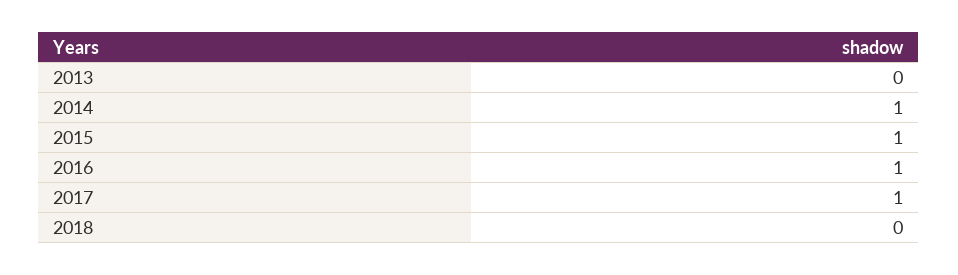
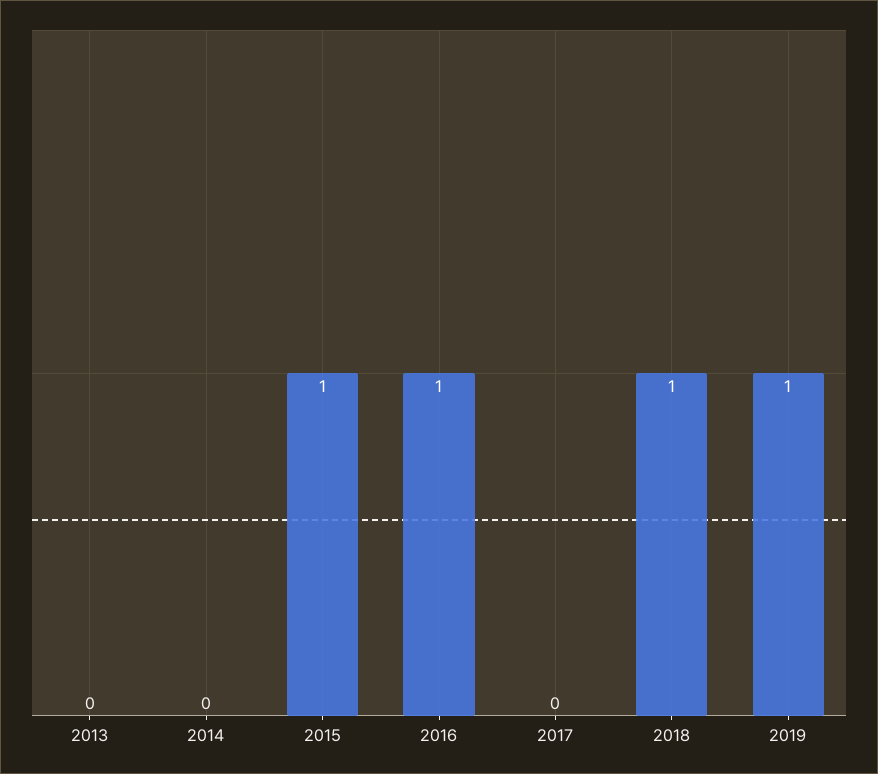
2014: 1 -> 0
2017: 1 -> 0
2018: 0 -> 1
2019: none -> 1

